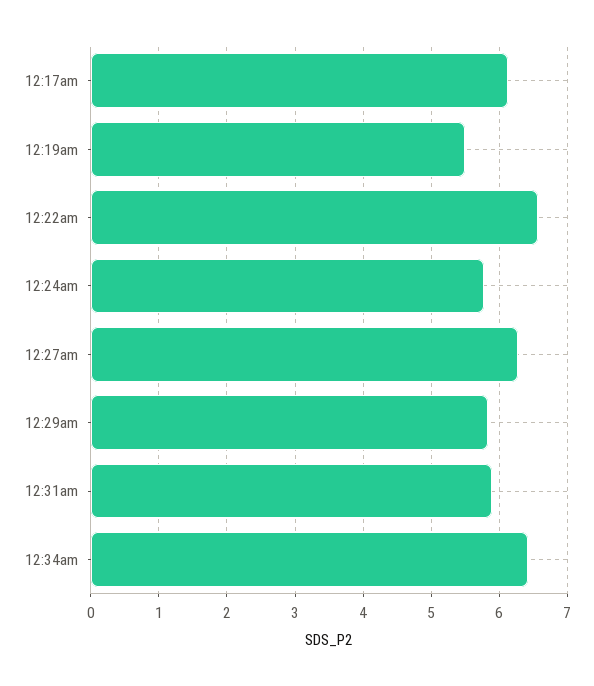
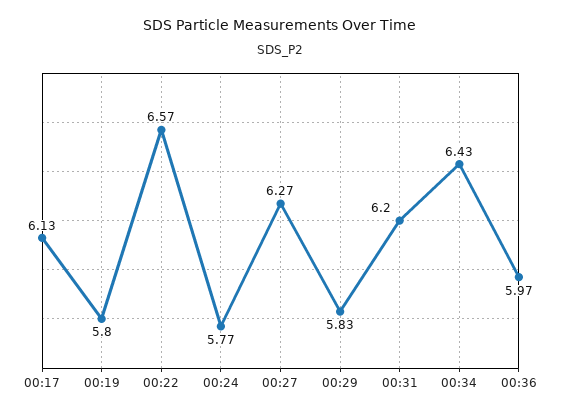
12:19am: 5.5 -> 5.8
12:31am: 5.9 -> 6.2
00:36: none -> 5.97

